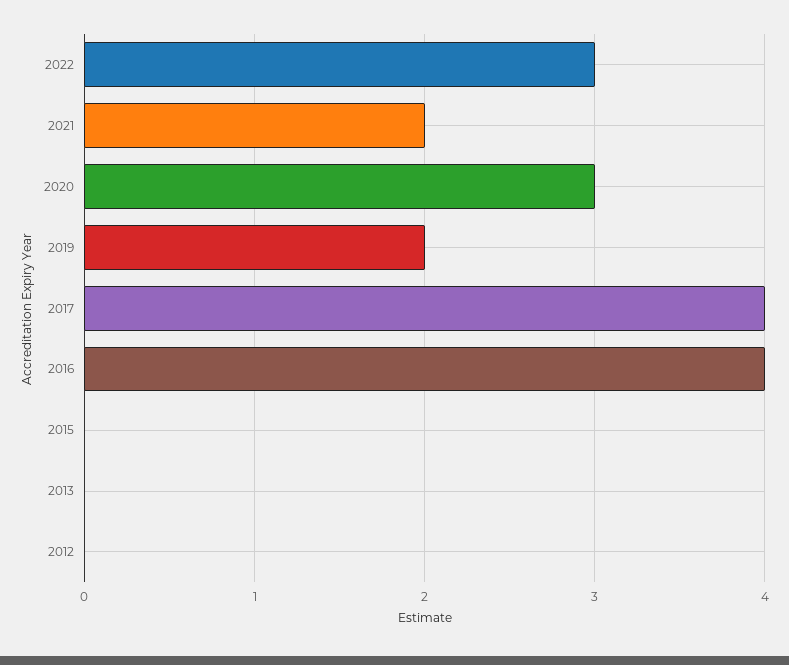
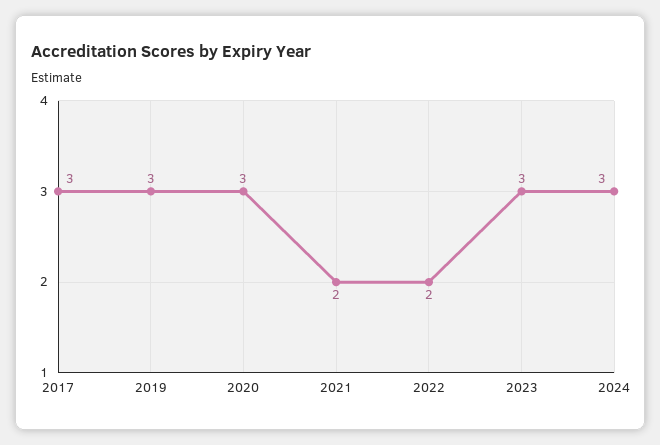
2022: 3 -> 2
2019: 2 -> 3
2017: 4 -> 3
2016: 4 -> none
2015: 0 -> none
2013: 0 -> none
2012: 0 -> none
2023: none -> 3
2024: none -> 3

